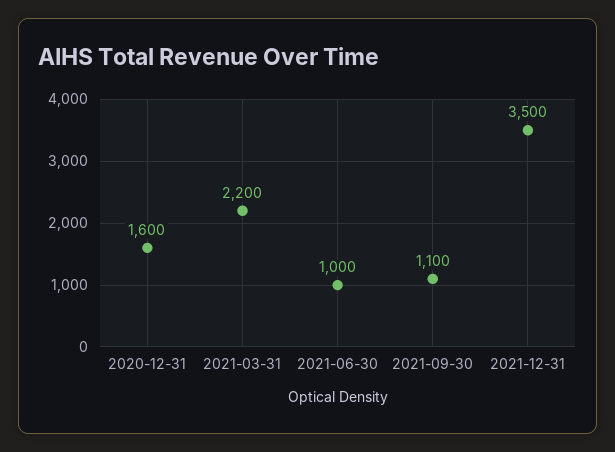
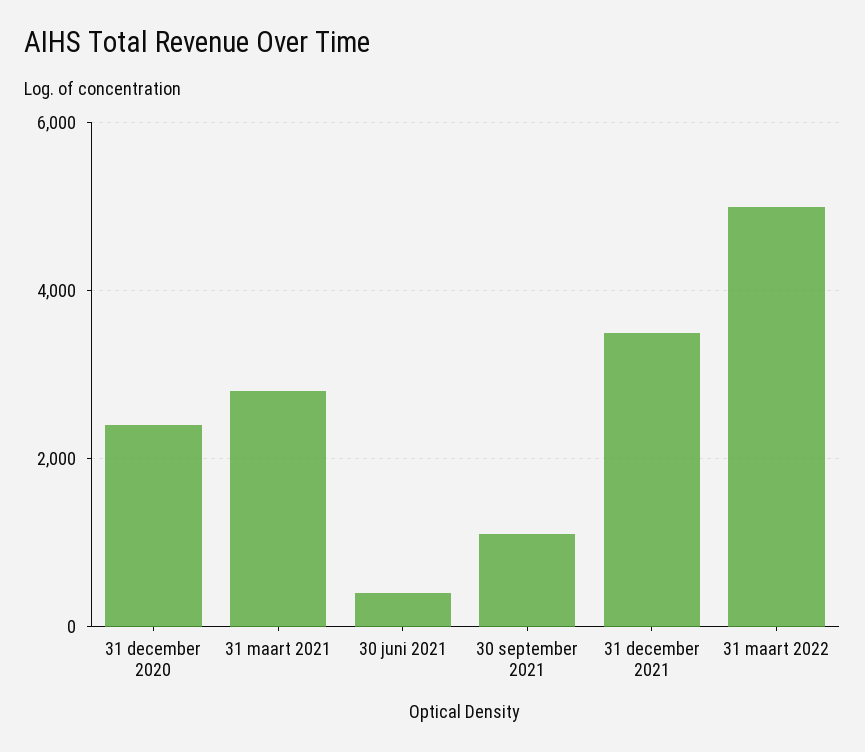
2020-12-31: 1600 -> 2400
2021-03-31: 2200 -> 2800
2021-06-30: 1000 -> 400
31 maart 2022: none -> 5000

